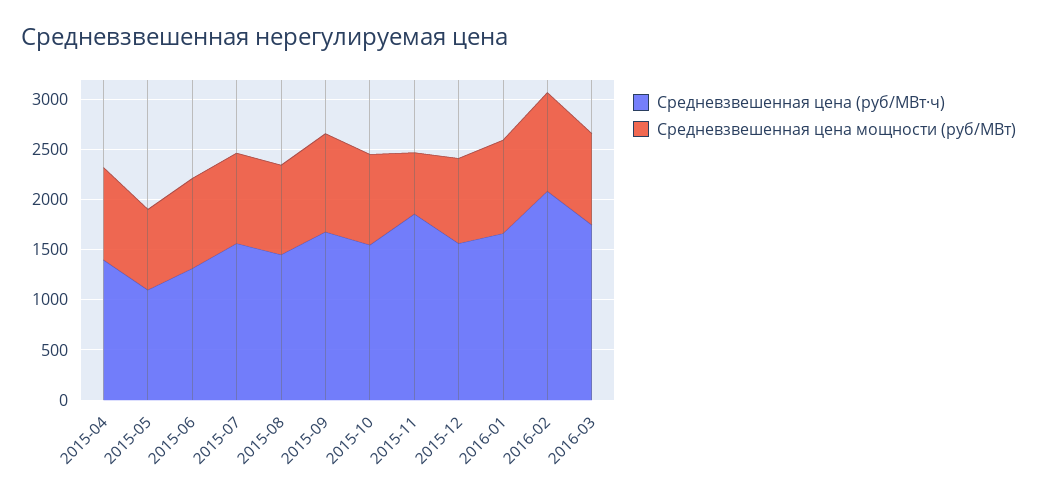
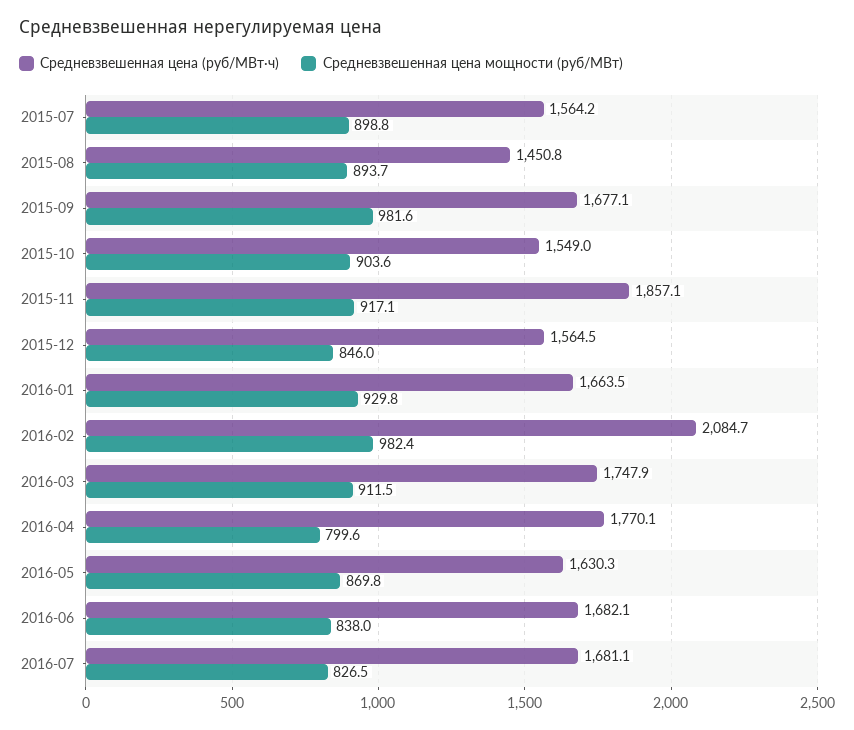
Средневзвешенная цена (руб/МВт·ч), 2015-04: 1400 -> none
Средневзвешенная цена мощности (руб/МВт), 2015-04: 900 -> none
Средневзвешенная цена (руб/МВт·ч), 2015-05: 1100 -> none
Средневзвешенная цена мощности (руб/МВт), 2015-05: 800 -> none
Средневзвешенная цена (руб/МВт·ч), 2015-06: 1300 -> none
Средневзвешенная цена мощности (руб/МВт), 2015-06: 900 -> none
Средневзвешенная цена мощности (руб/МВт), 2015-11: 600 -> 917.1
Средневзвешенная цена (руб/МВт·ч), 2016-04: none -> 1770.1
Средневзвешенная цена мощности (руб/МВт), 2016-04: none -> 799.6
Средневзвешенная цена (руб/МВт·ч), 2016-05: none -> 1630.3
Средневзвешенная цена мощности (руб/МВт), 2016-05: none -> 869.8
Средневзвешенная цена (руб/МВт·ч), 2016-06: none -> 1682.1
Средневзвешенная цена мощности (руб/МВт), 2016-06: none -> 838
Средневзвешенная цена (руб/МВт·ч), 2016-07: none -> 1681.1
Средневзвешенная цена мощности (руб/МВт), 2016-07: none -> 826.5

